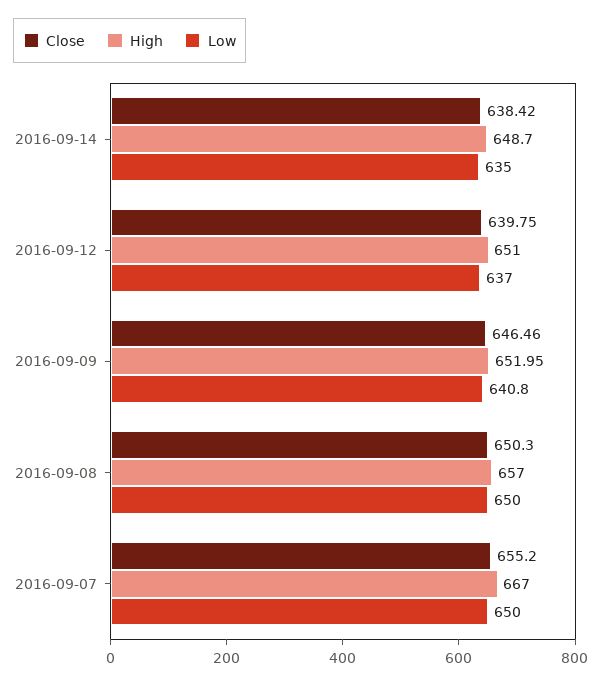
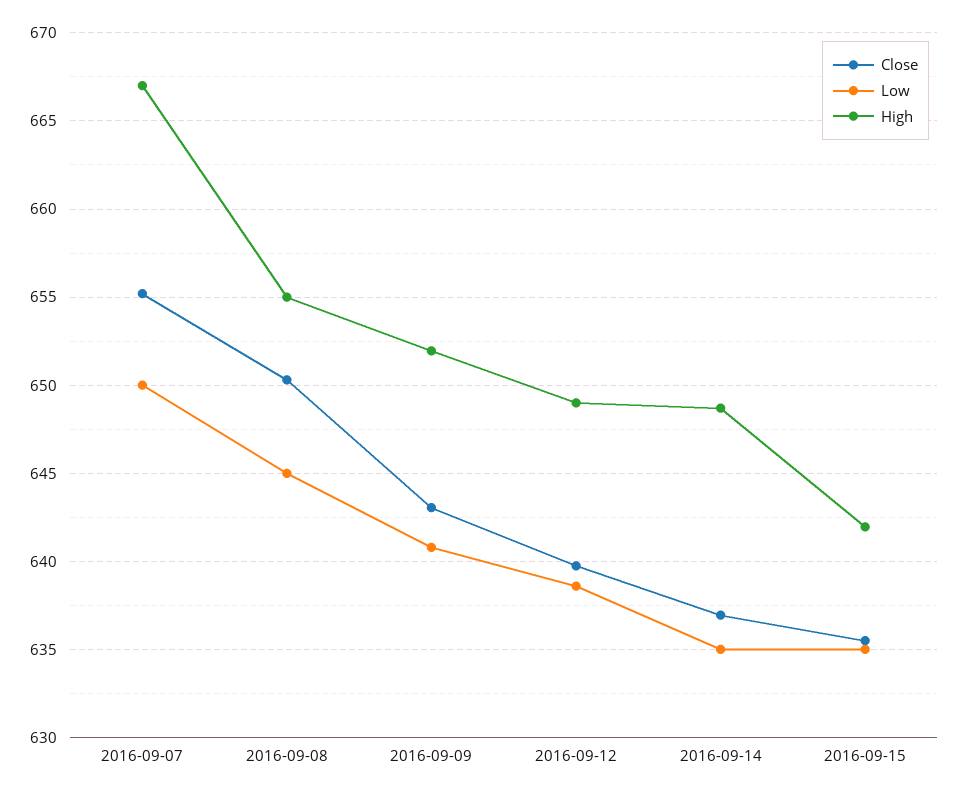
Close, 2016-09-14: 638.42 -> 637
High, 2016-09-12: 651 -> 649
Low, 2016-09-12: 637 -> 638.5
Close, 2016-09-09: 646.46 -> 643
High, 2016-09-08: 657 -> 655
Low, 2016-09-08: 650 -> 645
Close, 2016-09-15: none -> 635.5
Low, 2016-09-15: none -> 635
High, 2016-09-15: none -> 642

